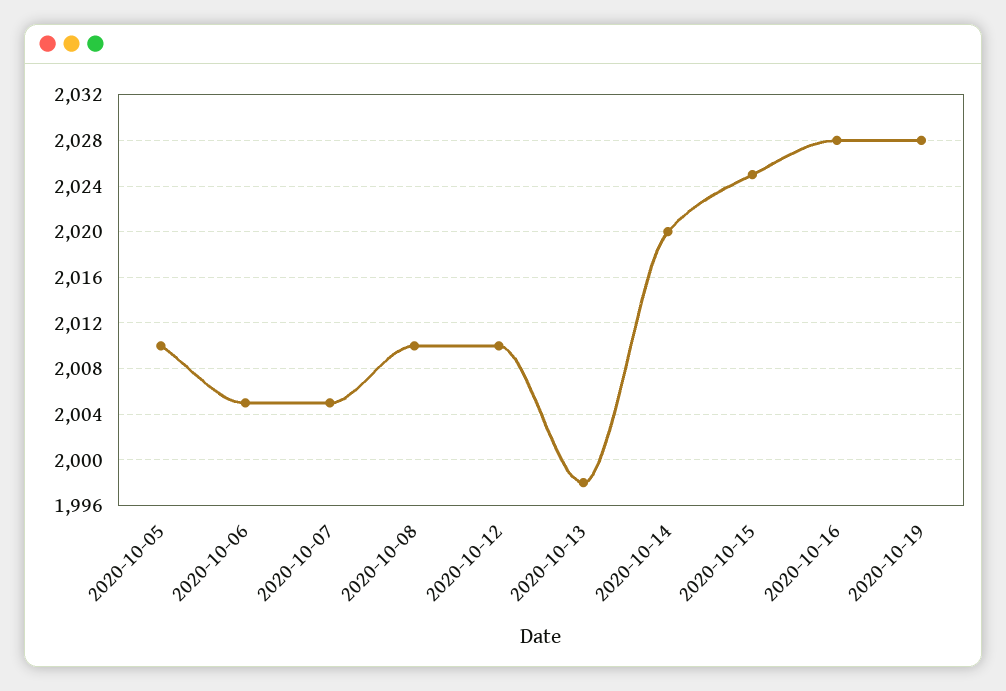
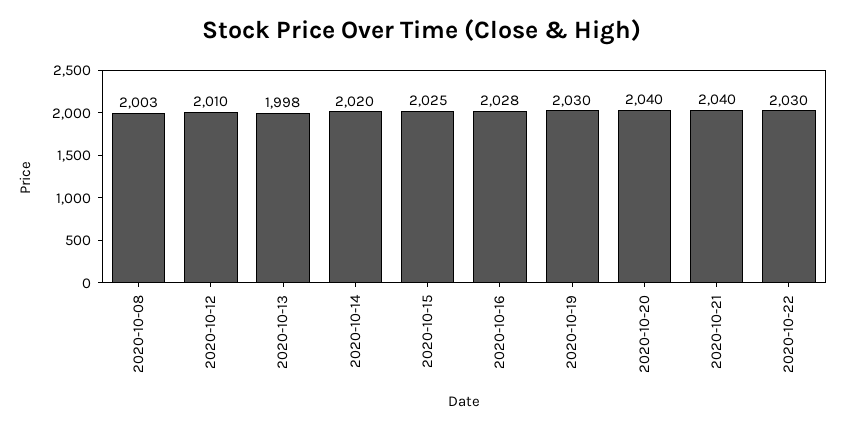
2020-10-05: 2010 -> none
2020-10-06: 2005 -> none
2020-10-07: 2005 -> none
2020-10-08: 2010 -> 2003
2020-10-19: 2028 -> 2030
2020-10-20: none -> 2040
2020-10-21: none -> 2040
2020-10-22: none -> 2030

